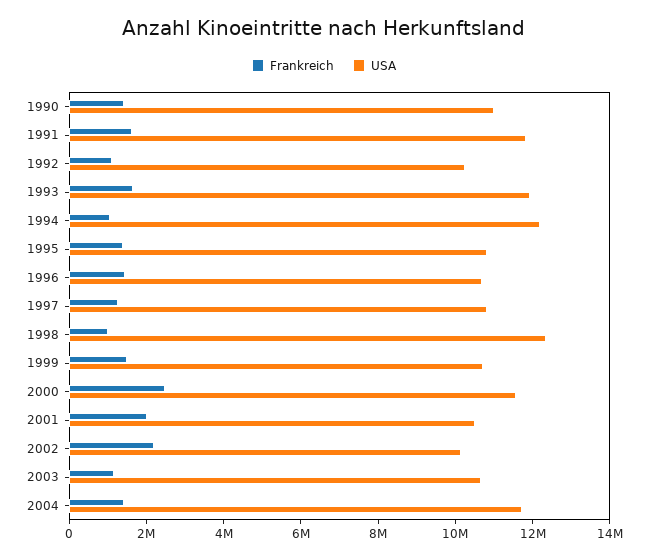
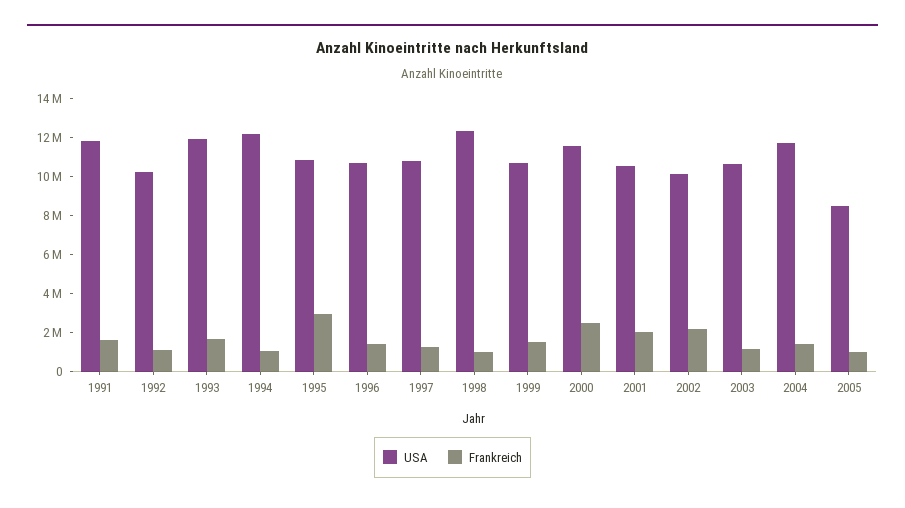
Frankreich, 1990: 1500000 -> none
USA, 1990: 11000000 -> none
Frankreich, 1995: 1500000 -> 3000000
USA, 2005: none -> 8500000
Frankreich, 2005: none -> 1000000

